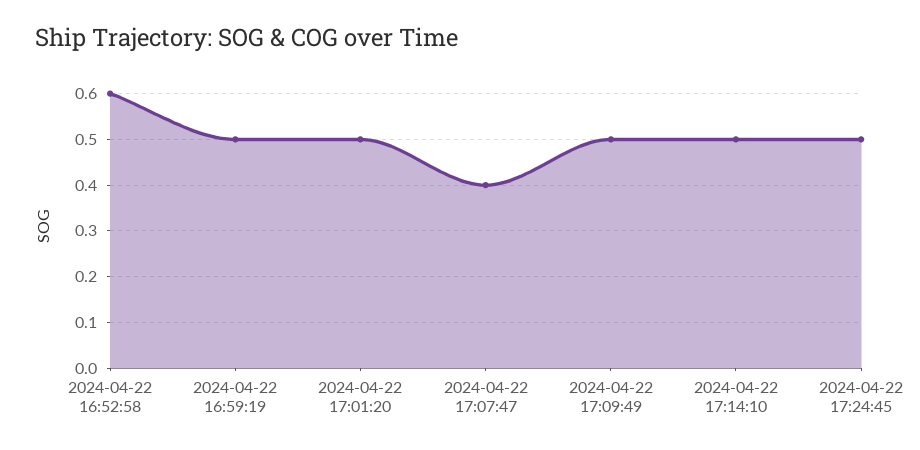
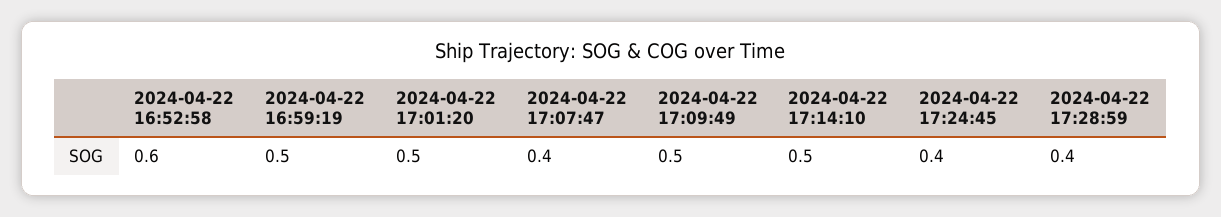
2024-04-22 17:24:45: 0.5 -> 0.4
2024-04-22 17:28:59: none -> 0.4

